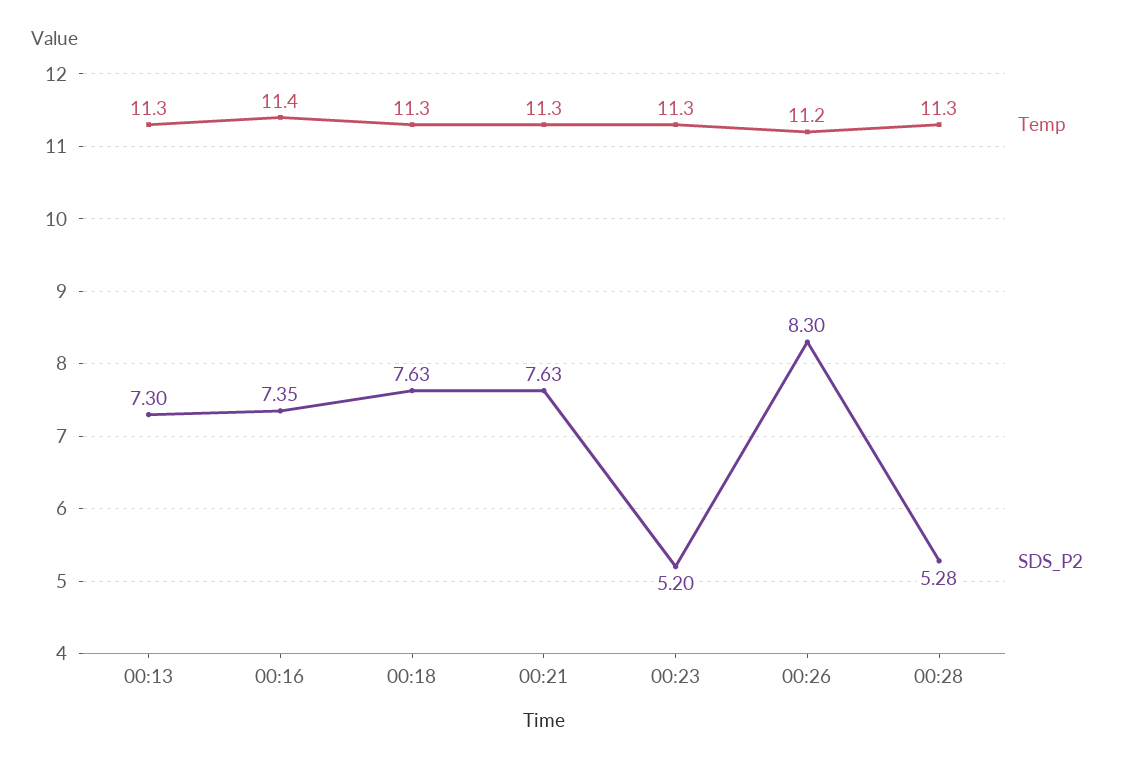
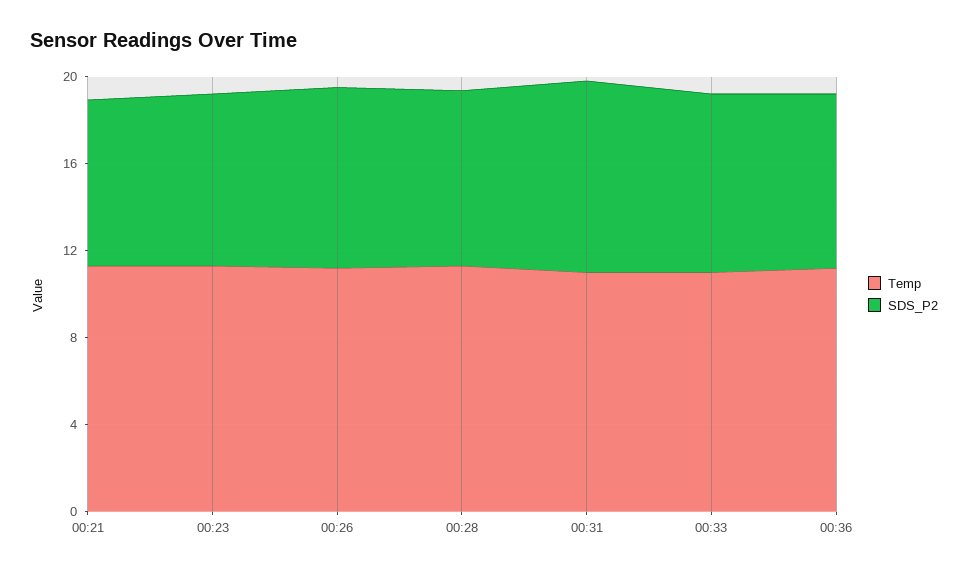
Temp, 00:13: 11.3 -> none
SDS_P2, 00:13: 7.3 -> none
Temp, 00:16: 11.4 -> none
SDS_P2, 00:16: 7.35 -> none
Temp, 00:18: 11.3 -> none
SDS_P2, 00:18: 7.63 -> none
SDS_P2, 00:23: 5.2 -> 8
SDS_P2, 00:28: 5.28 -> 8
Temp, 00:31: none -> 11
SDS_P2, 00:31: none -> 9
Temp, 00:33: none -> 11
SDS_P2, 00:33: none -> 8
Temp, 00:36: none -> 11
SDS_P2, 00:36: none -> 8

